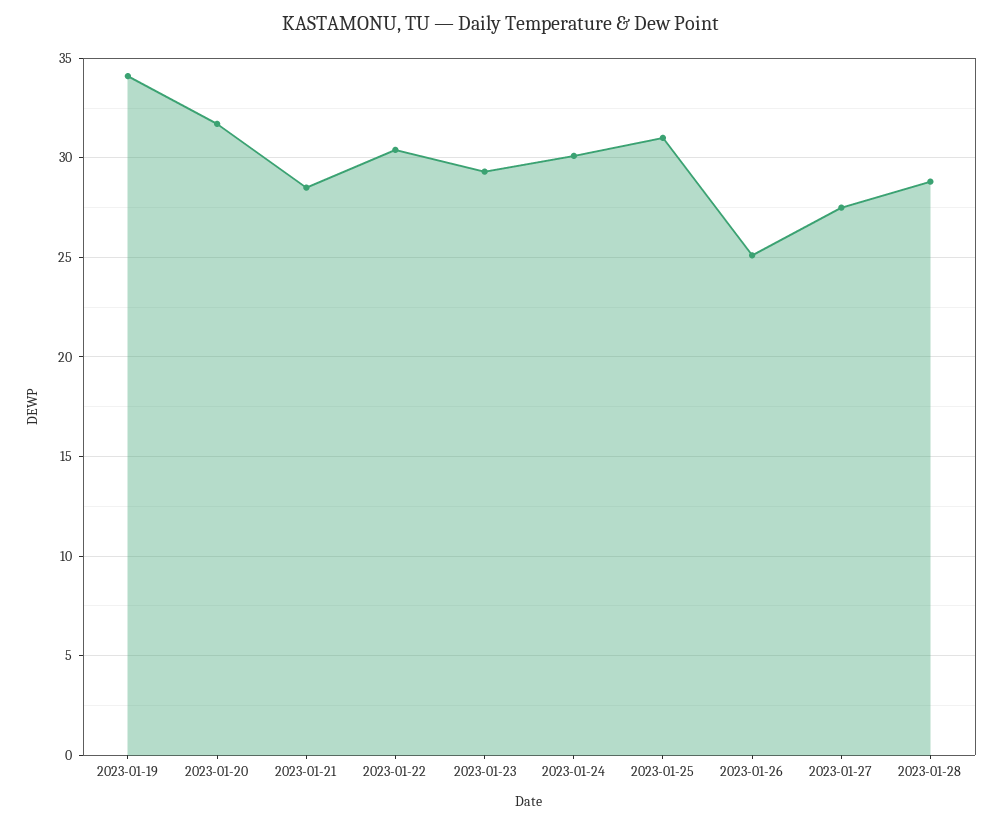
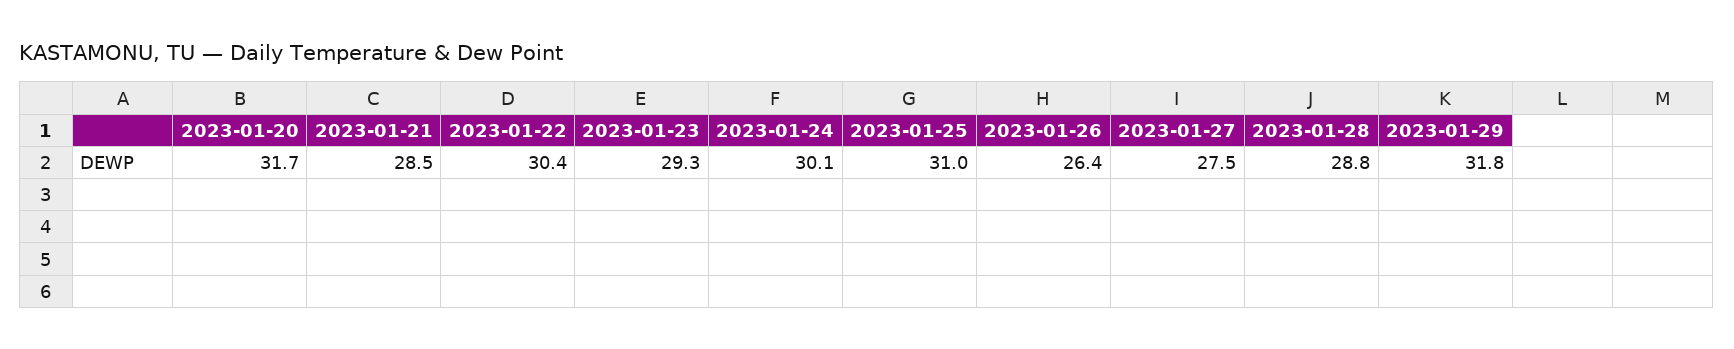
2023-01-19: 34 -> none
2023-01-26: 25 -> 26.4
2023-01-29: none -> 31.8

